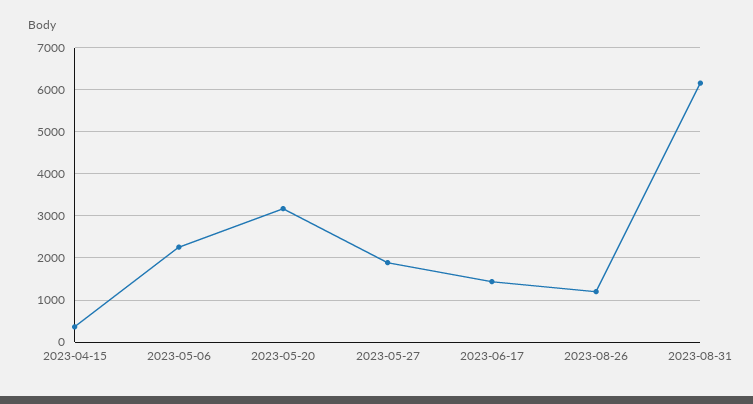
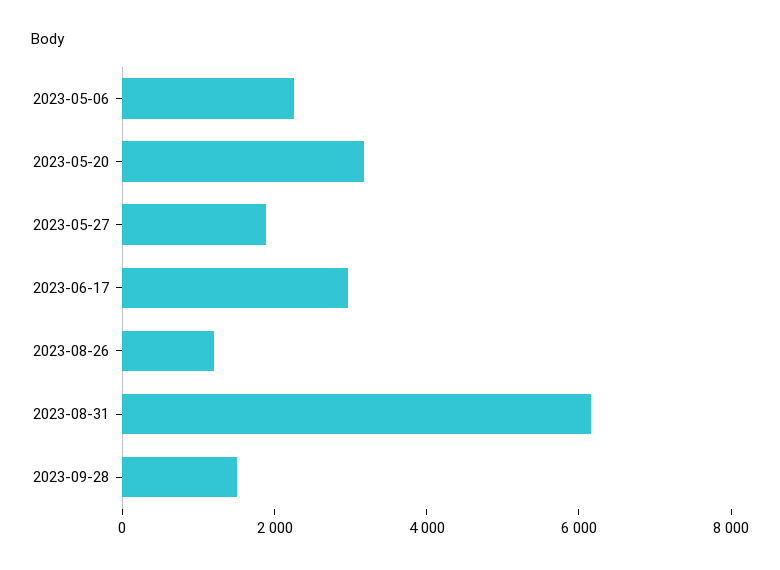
2023-04-15: 400 -> none
2023-06-17: 1400 -> 3000
2023-09-28: none -> 1500

